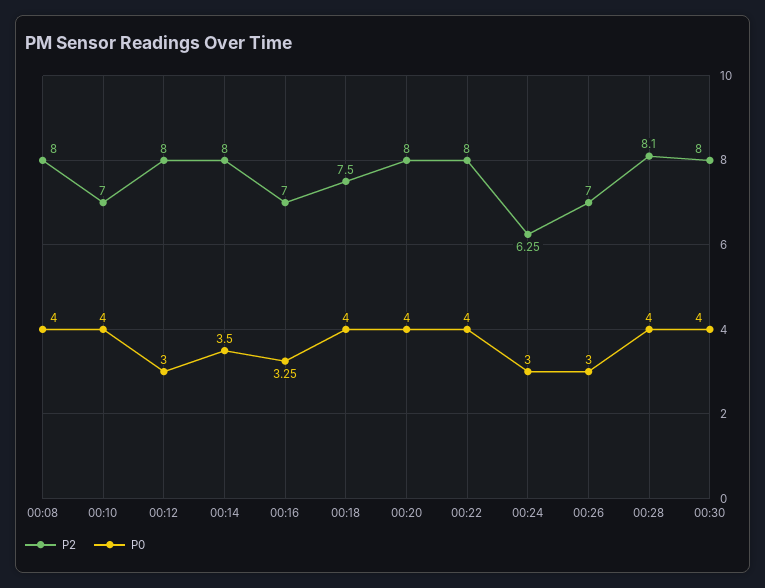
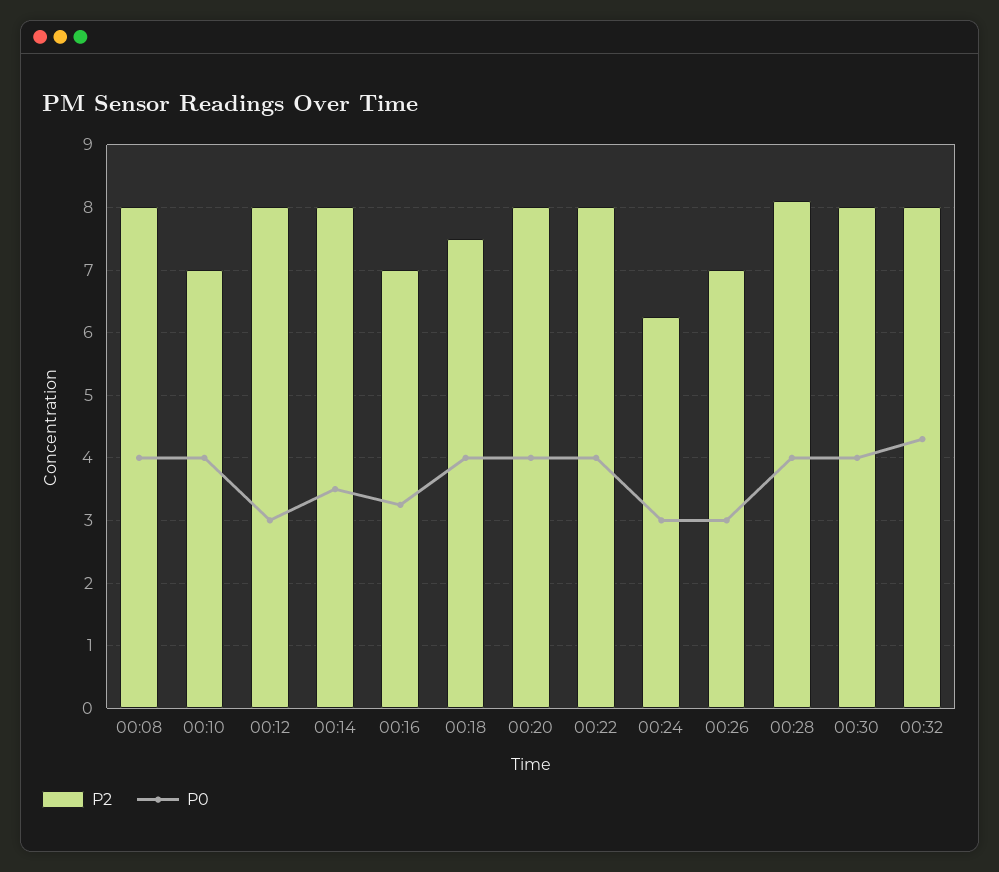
P2, 00:32: none -> 8
P0, 00:32: none -> 4.3

